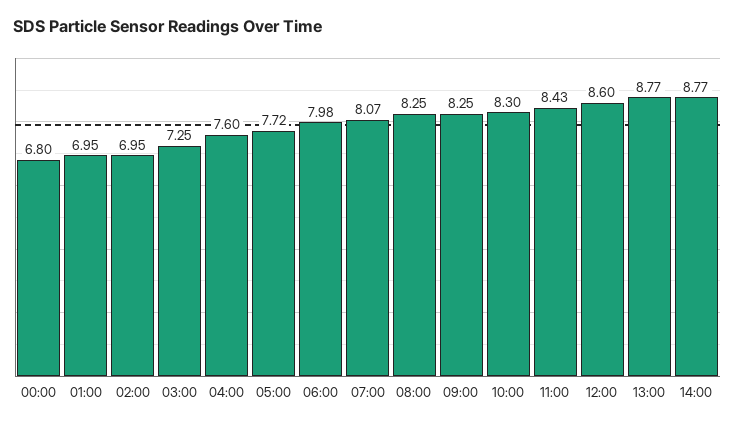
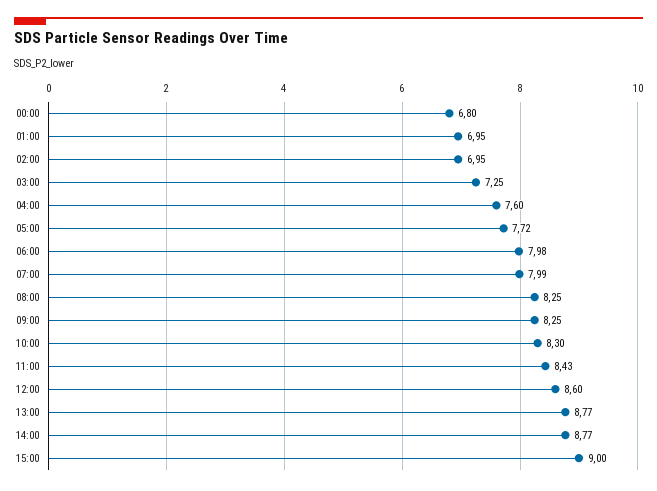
07:00: 8.07 -> 7.99
15:00: none -> 9

